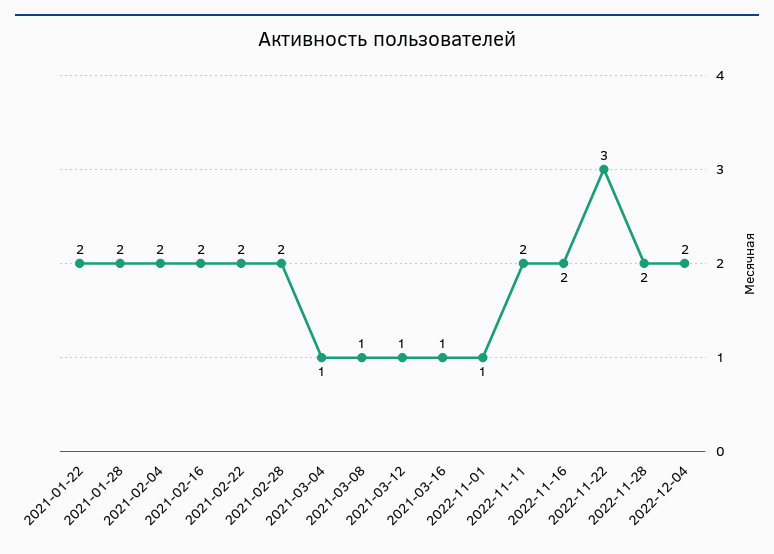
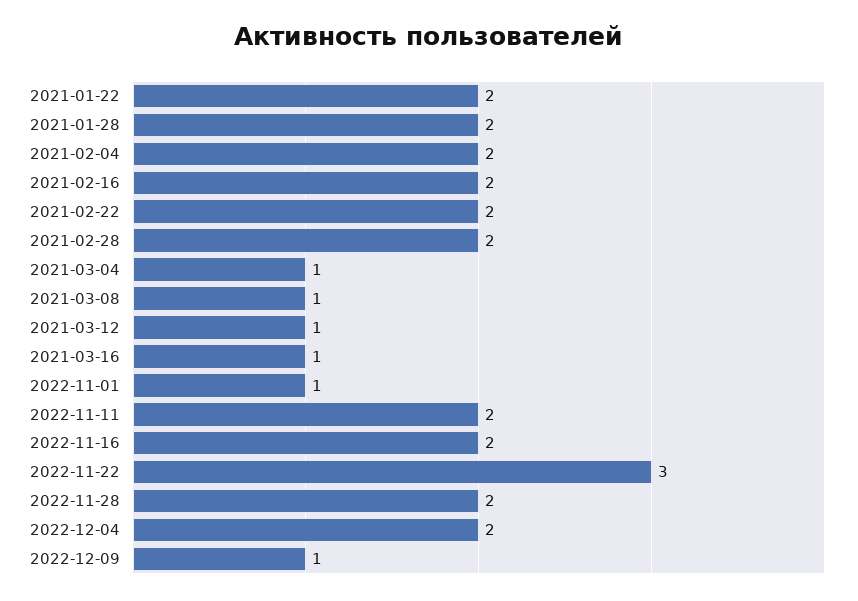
2022-12-09: none -> 1

